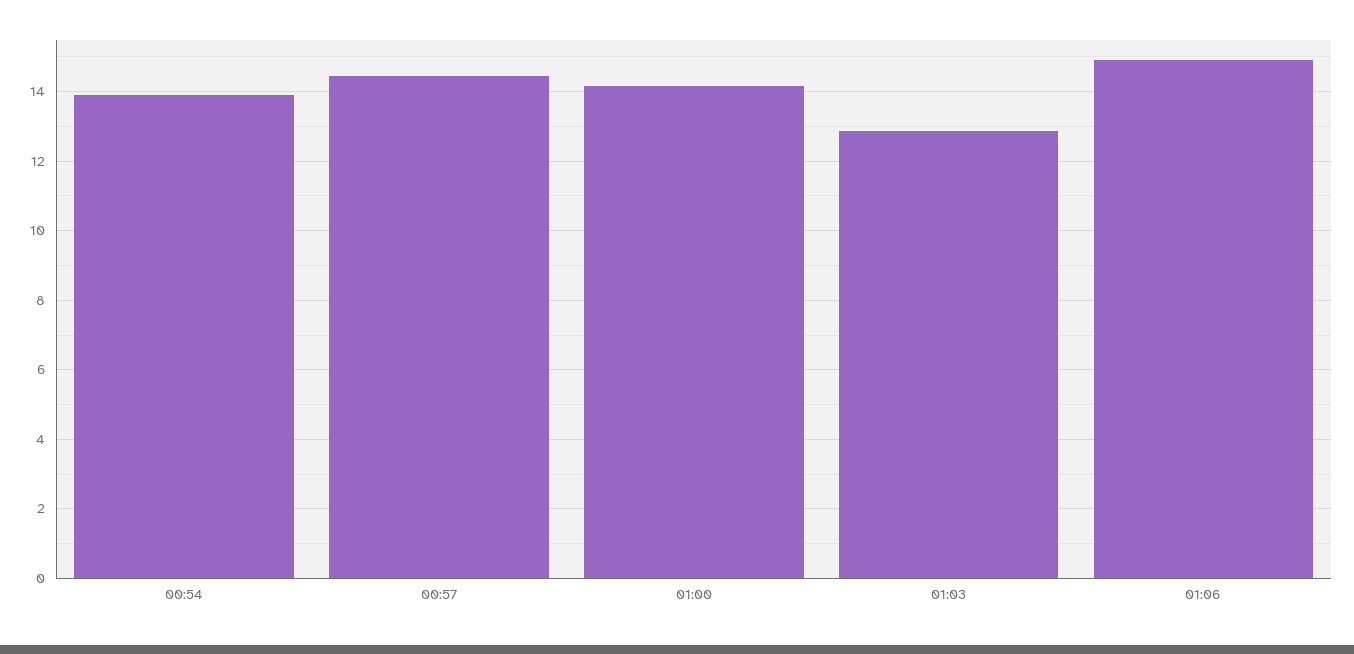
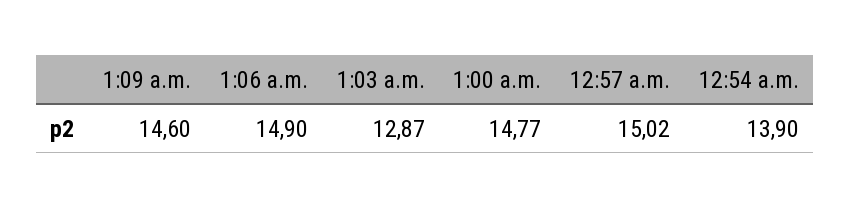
00:57: 14.4 -> 15.02
01:00: 14.2 -> 14.77
1:09 a.m.: none -> 14.6

